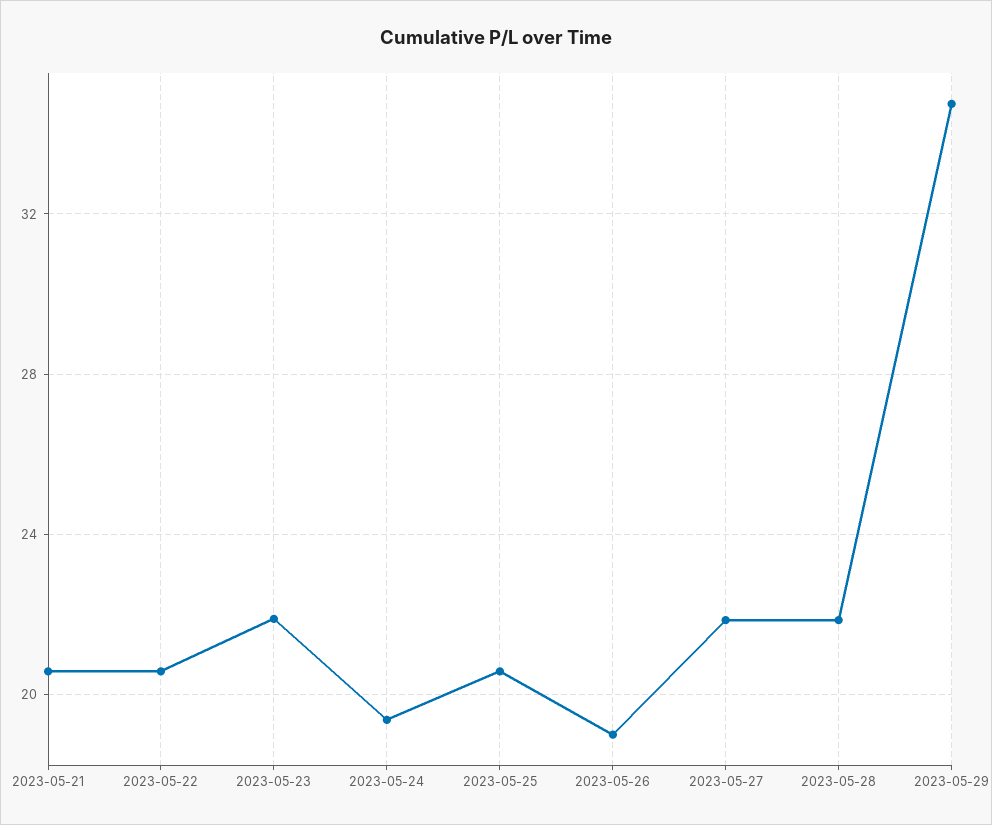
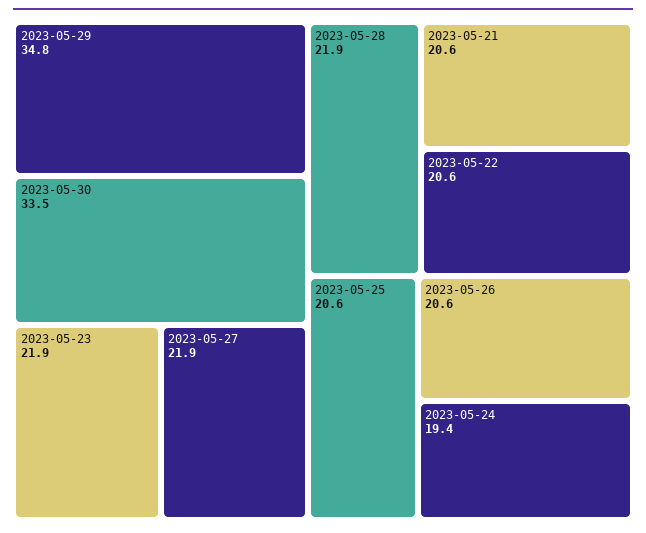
2023-05-26: 19 -> 20.6
2023-05-30: none -> 33.5

